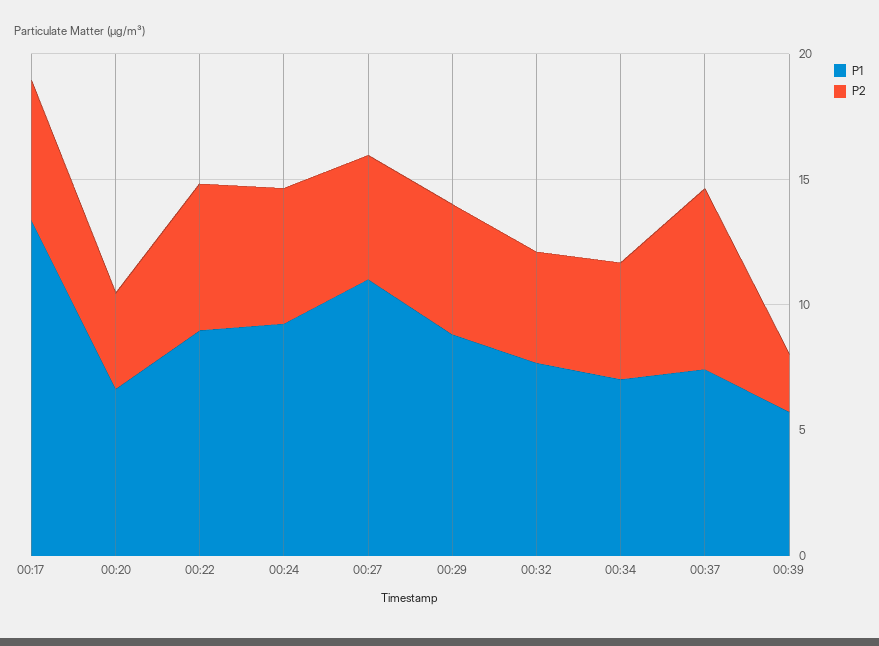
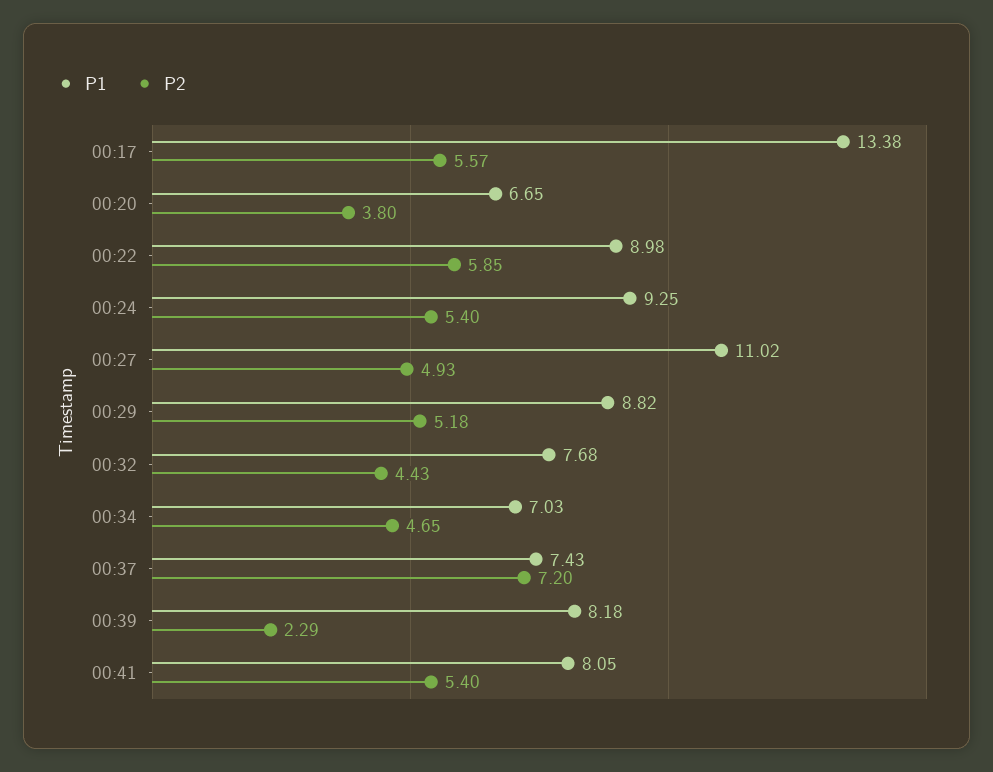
P1, 00:39: 6 -> 8.18
P1, 00:41: none -> 8.05
P2, 00:41: none -> 5.4

